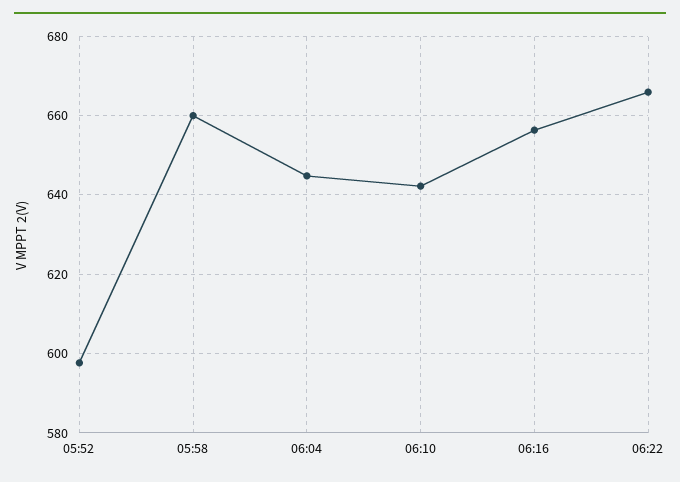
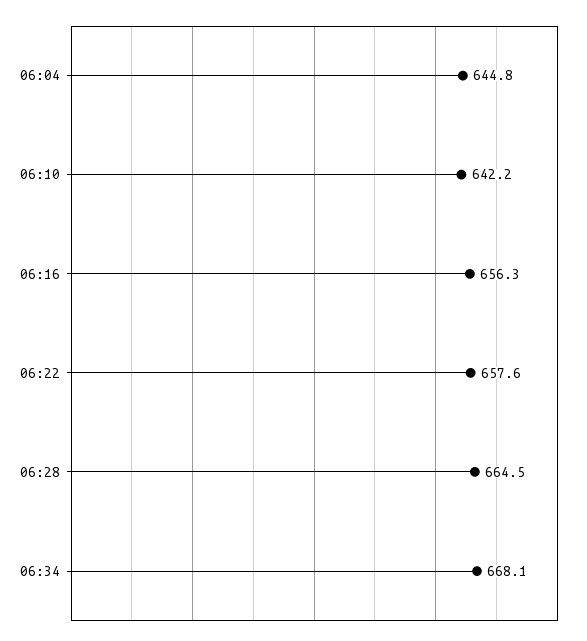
05:52: 598 -> none
05:58: 660 -> none
06:22: 666 -> 657.6
06:28: none -> 664.5
06:34: none -> 668.1

